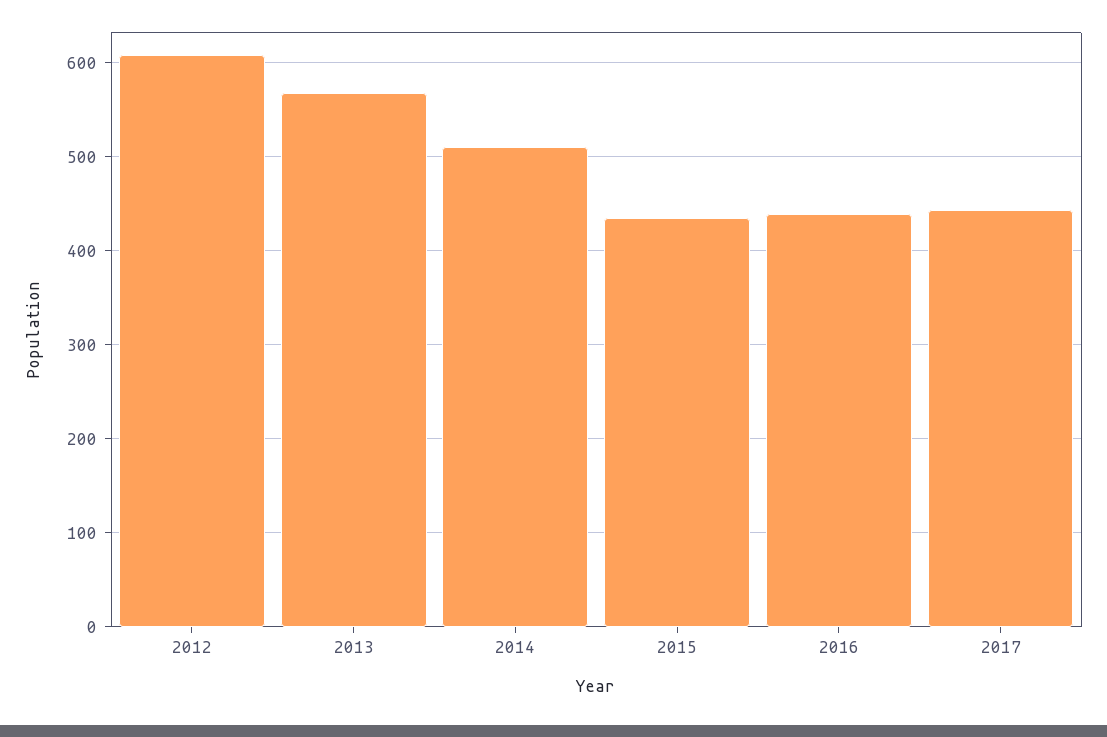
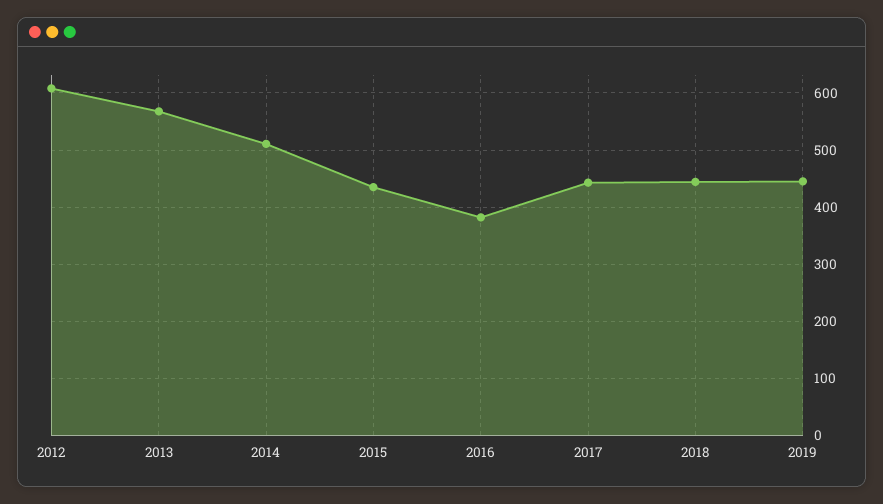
2016: 440 -> 380
2018: none -> 440
2019: none -> 440

